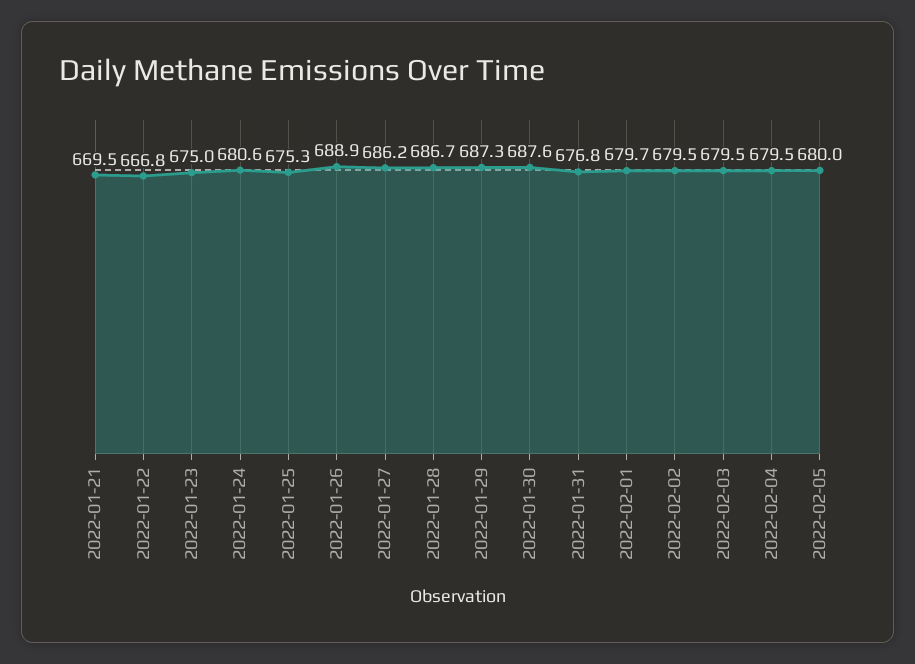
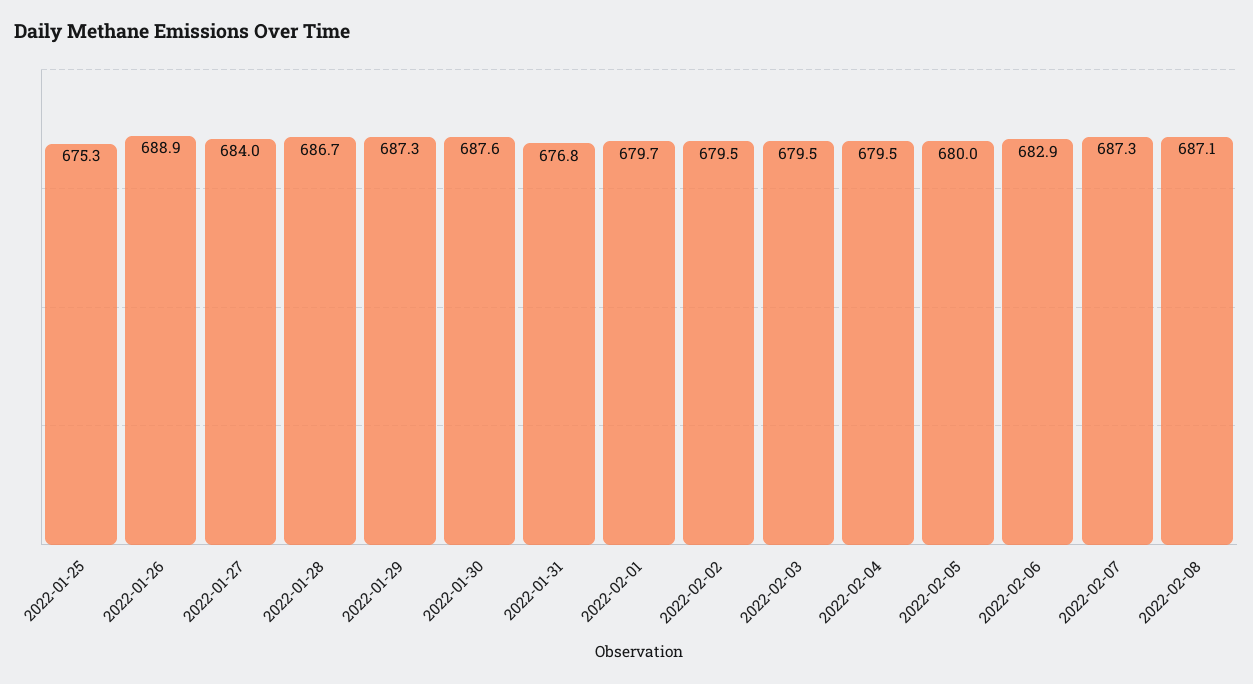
2022-01-21: 669.5 -> none
2022-01-22: 666.8 -> none
2022-01-23: 675 -> none
2022-01-24: 680.6 -> none
2022-01-27: 686.2 -> 684
2022-02-06: none -> 682.9
2022-02-07: none -> 687.3
2022-02-08: none -> 687.1

